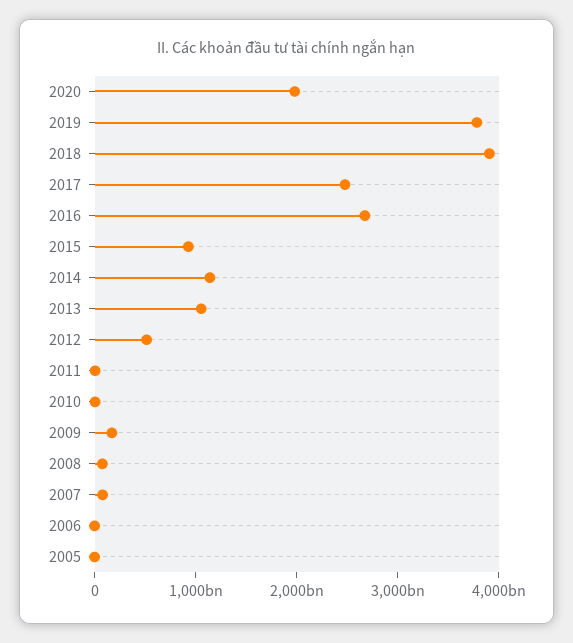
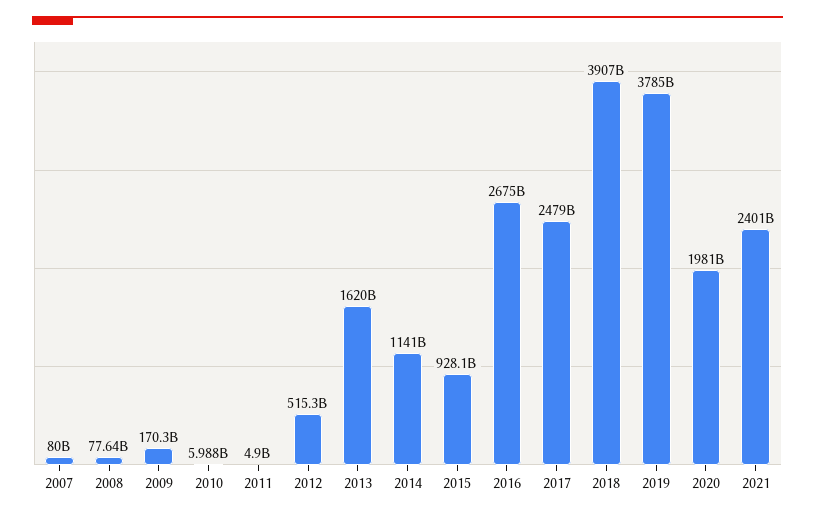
2013: 1000000000000 -> 1620000000000
2006: 0 -> none
2005: 0 -> none
2021: none -> 2401000000000

